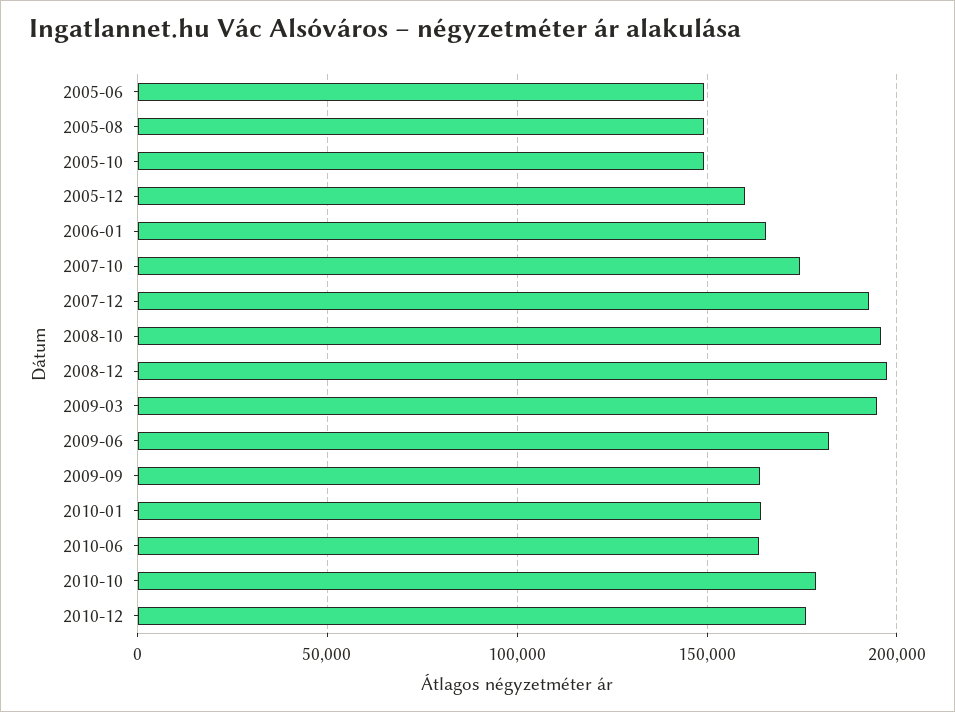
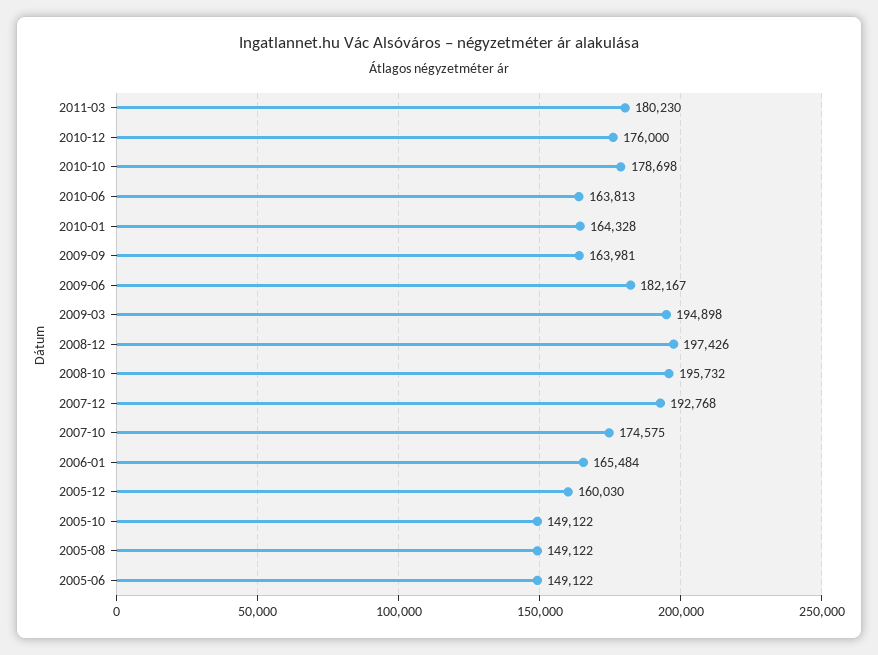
2011-03: none -> 180230

